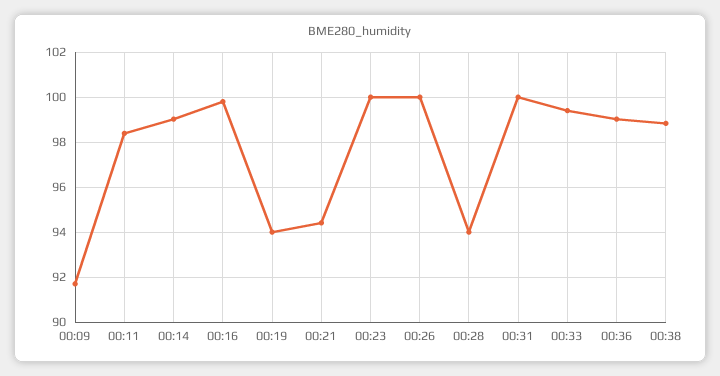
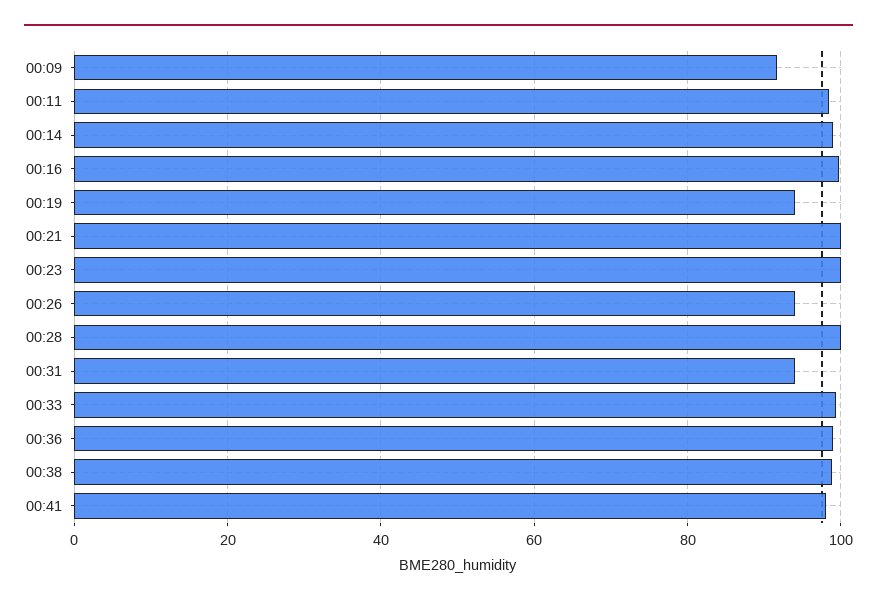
00:21: 94.5 -> 100
00:26: 100 -> 94
00:28: 94 -> 100
00:31: 100 -> 94
00:41: none -> 98

